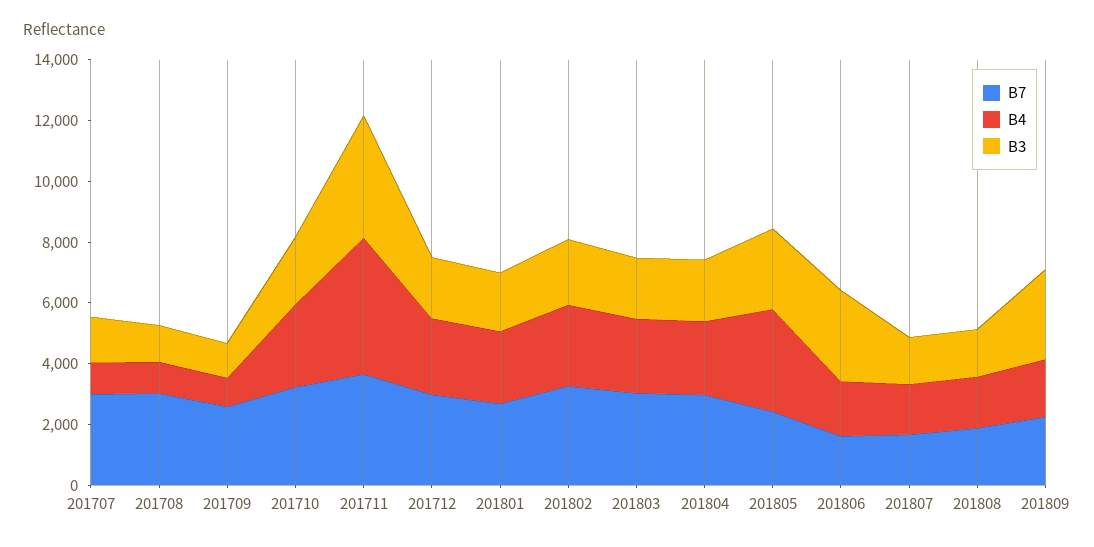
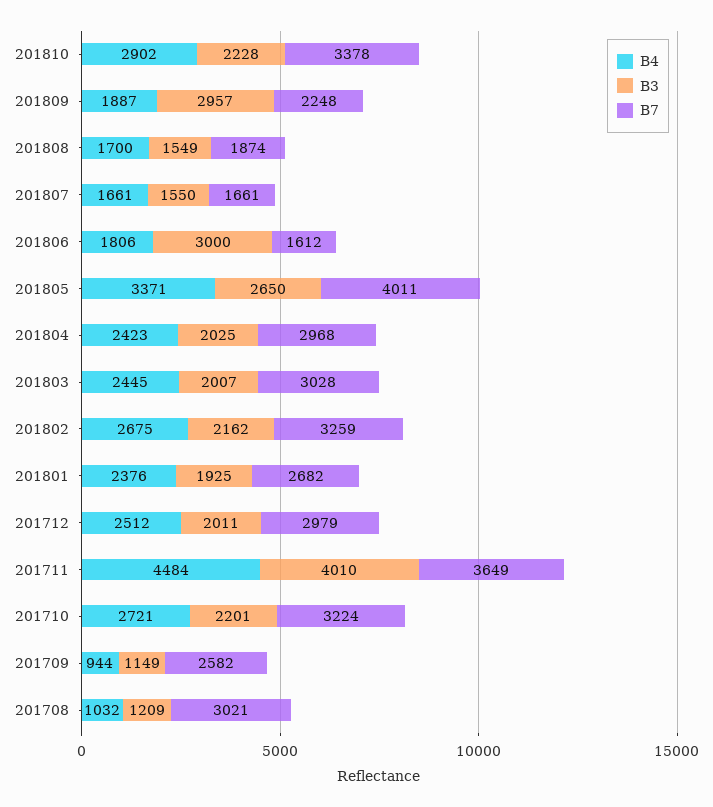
B7, 201707: 3000 -> none
B4, 201707: 1000 -> none
B3, 201707: 1500 -> none
B7, 201805: 2500 -> 4011
B4, 201810: none -> 2902
B3, 201810: none -> 2228
B7, 201810: none -> 3378

